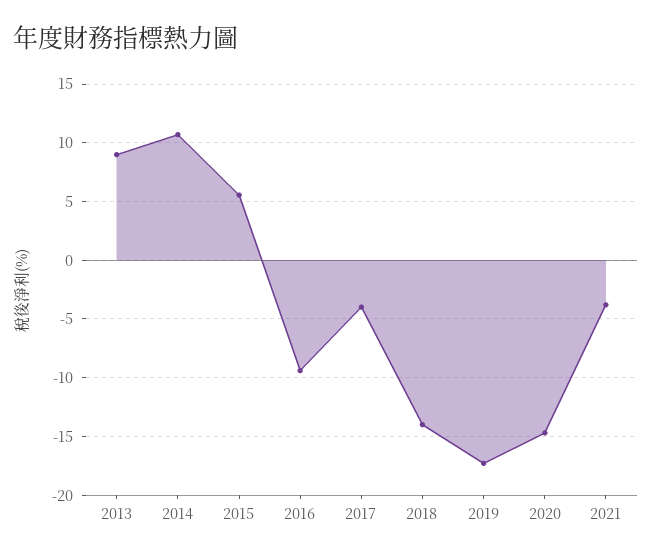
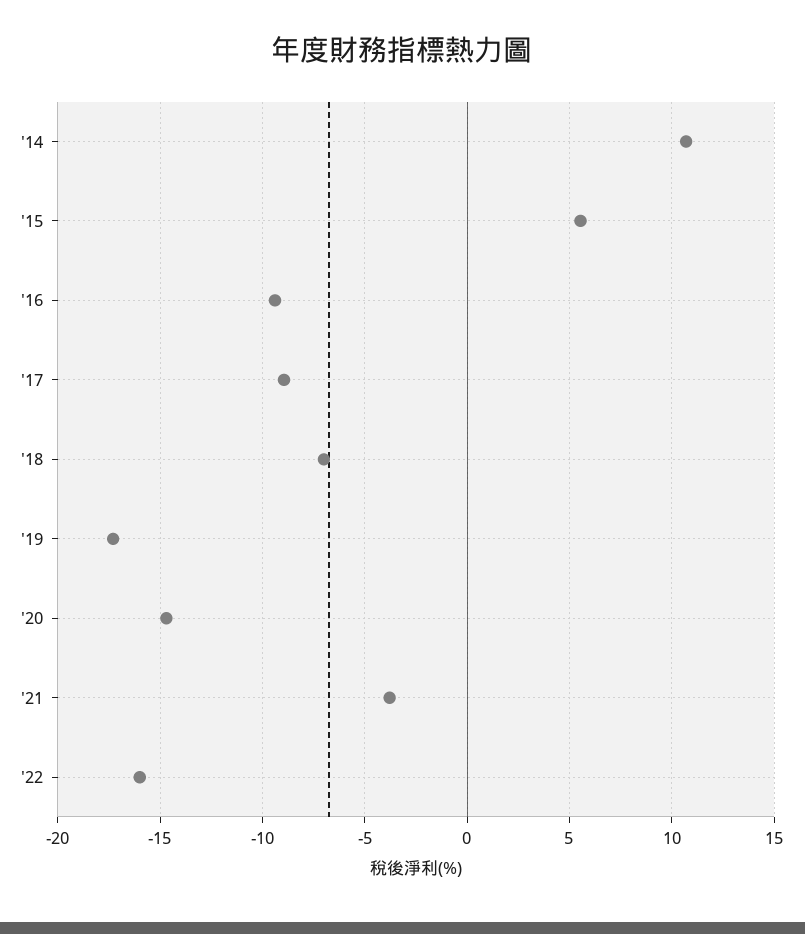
2013: 9 -> none
2017: -4 -> -9
2018: -14 -> -7
'22: none -> -16

